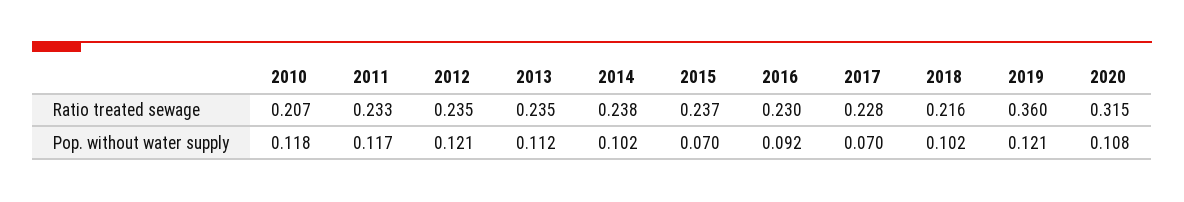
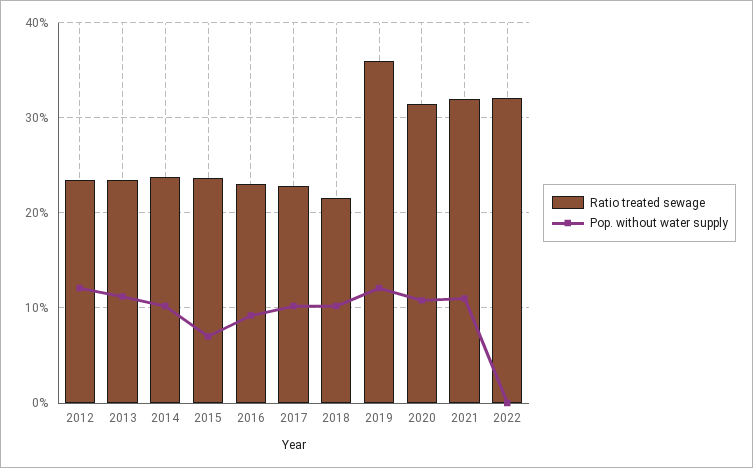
Ratio treated sewage, 2010: 0.207 -> none
Ratio treated sewage, 2011: 0.233 -> none
Pop. without water supply, 2010: 0.118 -> none
Pop. without water supply, 2011: 0.117 -> none
Pop. without water supply, 2017: 0.07 -> 0.1
Ratio treated sewage, 2021: none -> 0.32
Pop. without water supply, 2021: none -> 0.11
Ratio treated sewage, 2022: none -> 0.32
Pop. without water supply, 2022: none -> 0

